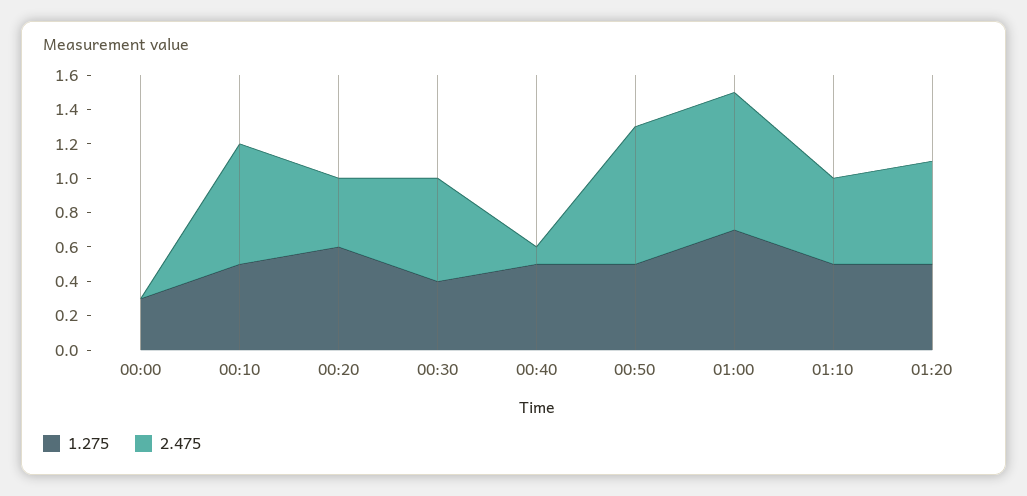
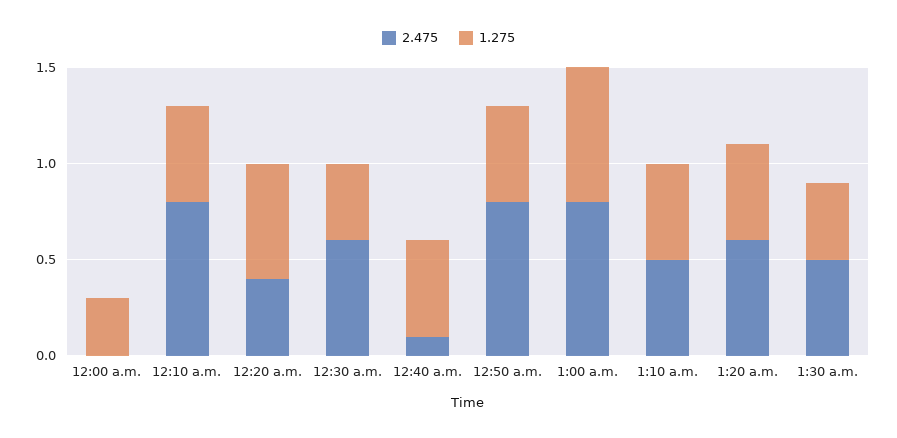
2.475, 00:10: 0.7 -> 0.8
2.475, 1:30 a.m.: none -> 0.5
1.275, 1:30 a.m.: none -> 0.4

